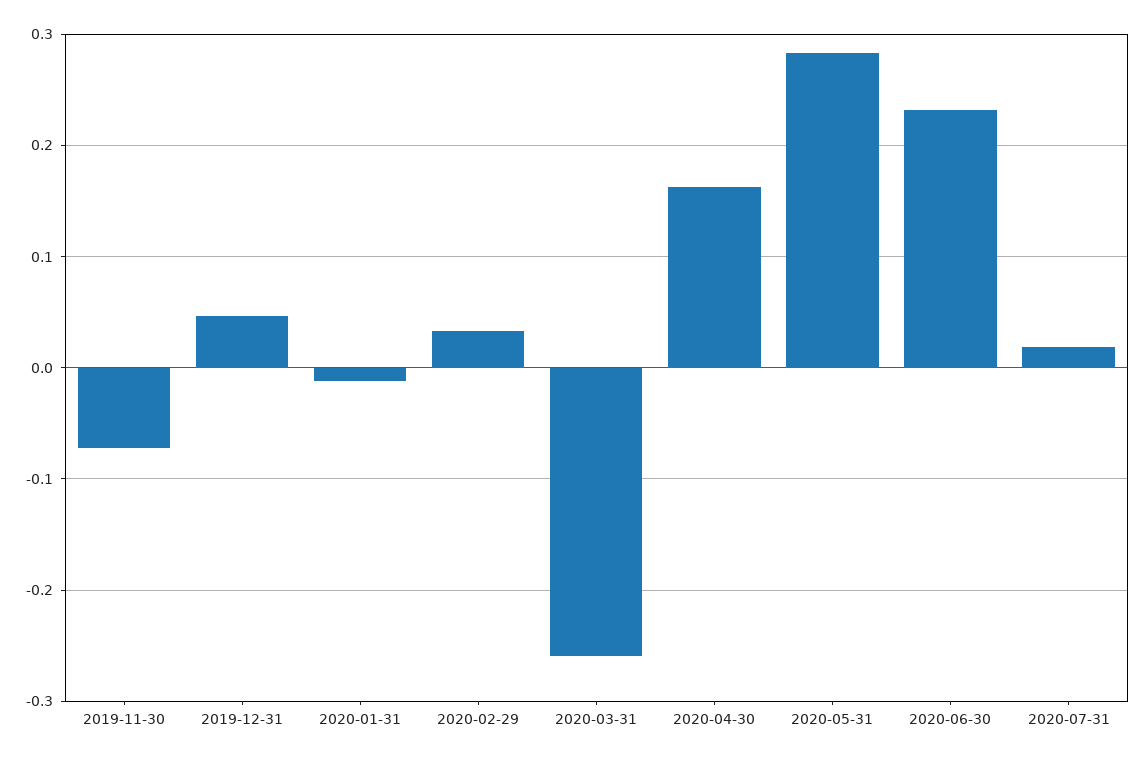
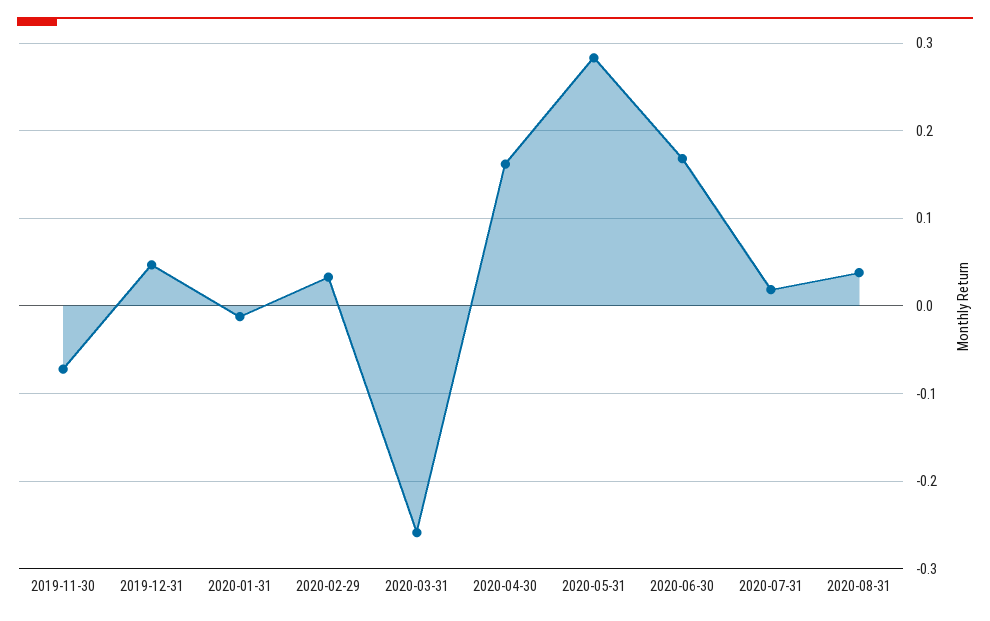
2020-06-30: 0.23 -> 0.17
2020-08-31: none -> 0.04

